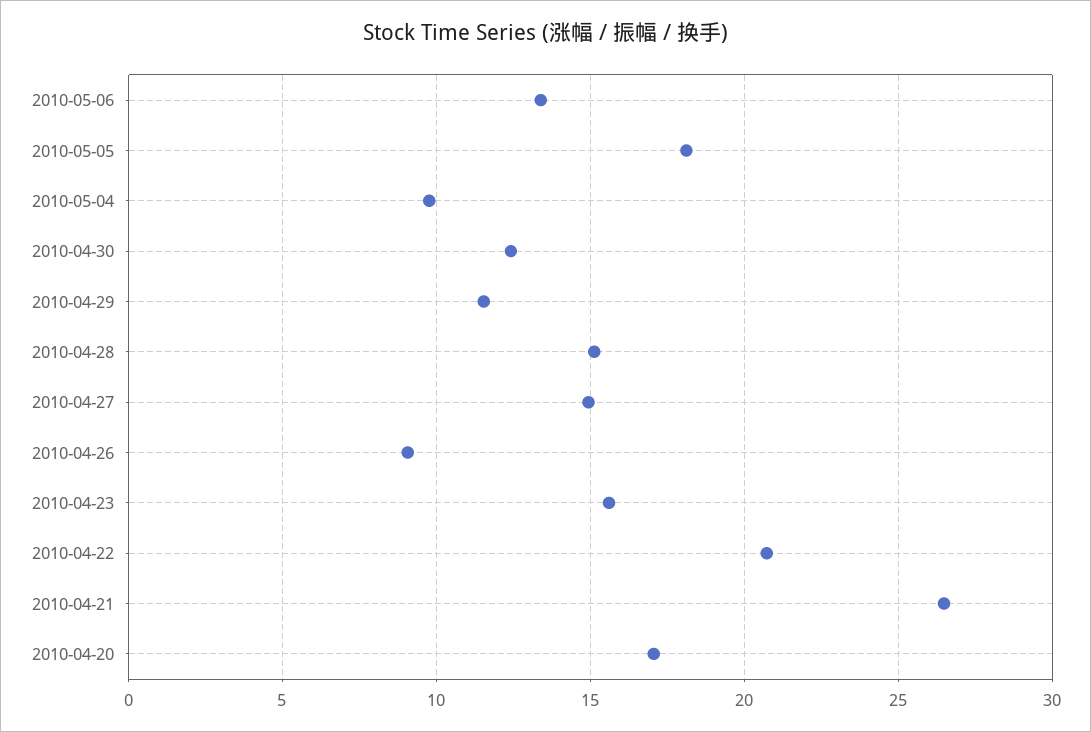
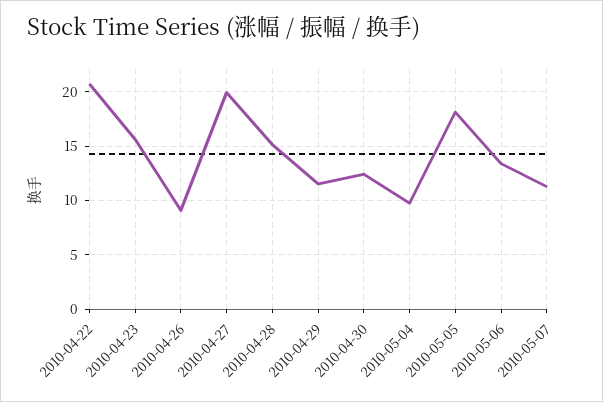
2010-04-27: 15 -> 20
2010-04-21: 26.5 -> none
2010-04-20: 17 -> none
2010-05-07: none -> 11

